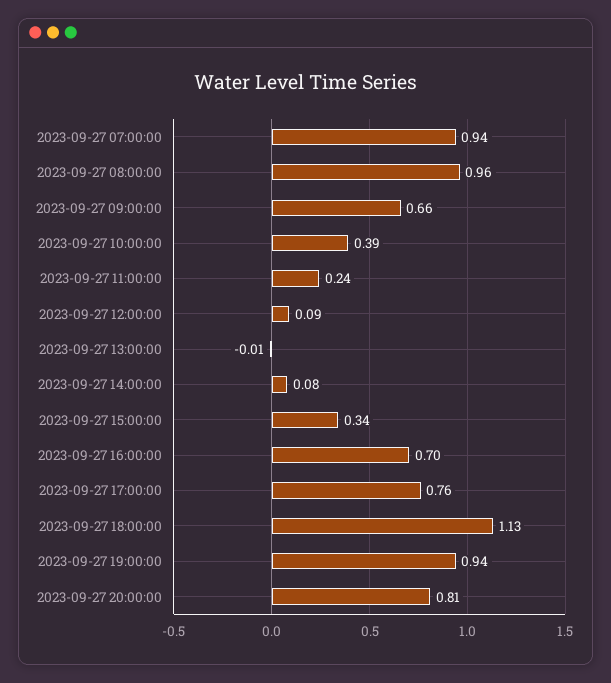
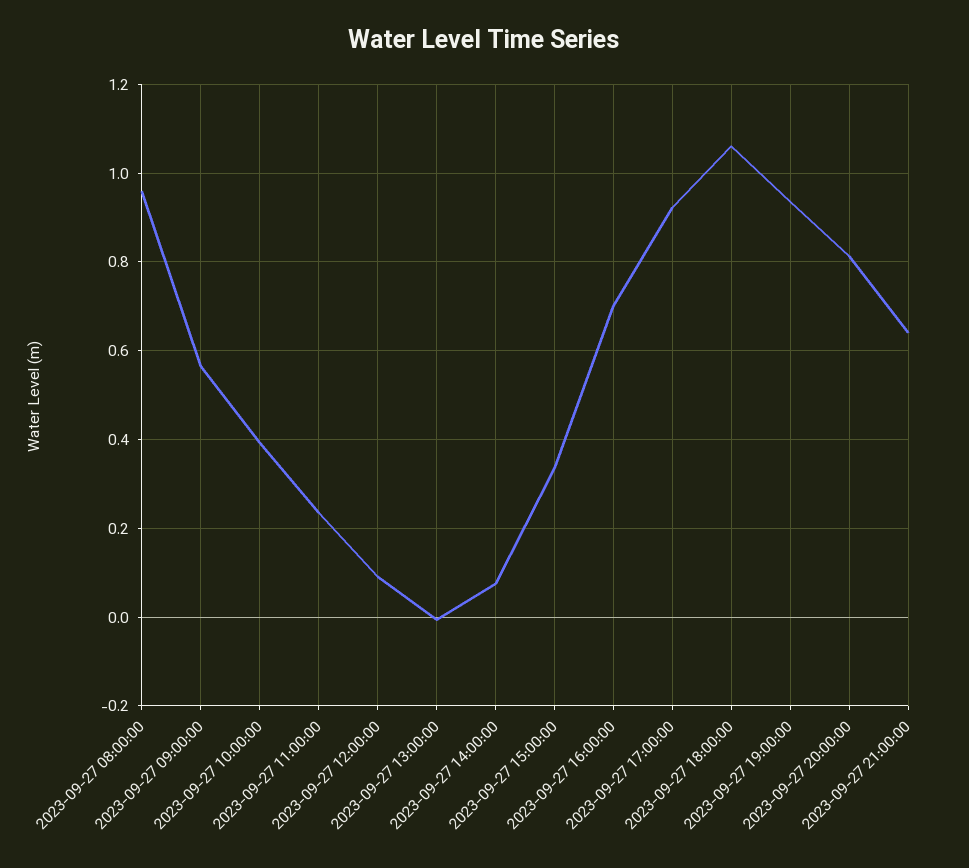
2023-09-27 07:00:00: 0.94 -> none
2023-09-27 09:00:00: 0.66 -> 0.56
2023-09-27 17:00:00: 0.76 -> 0.92
2023-09-27 18:00:00: 1.13 -> 1.06
2023-09-27 21:00:00: none -> 0.64

